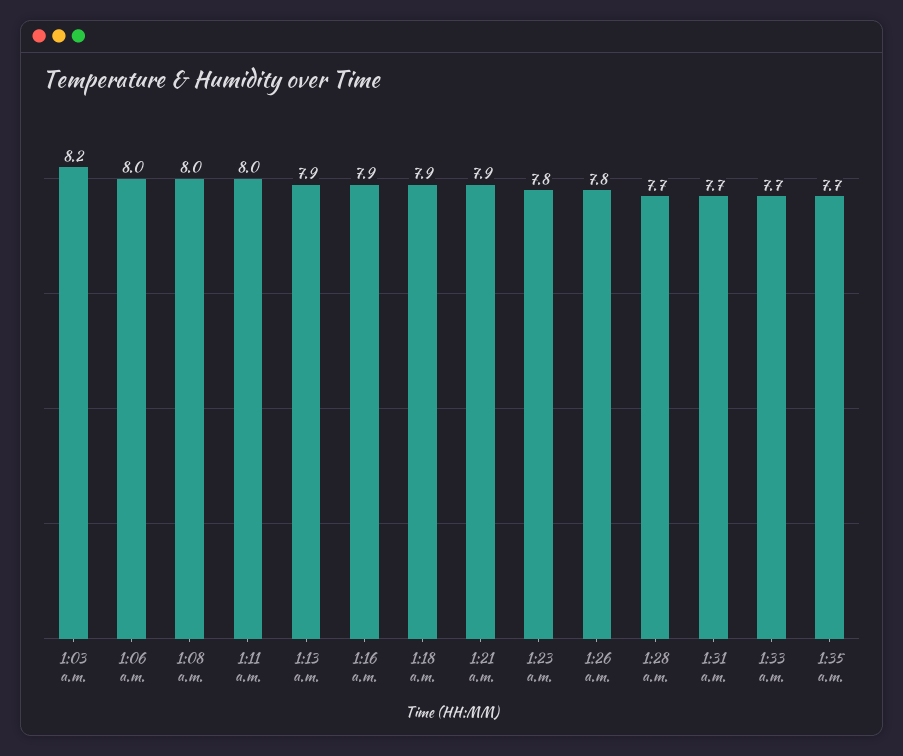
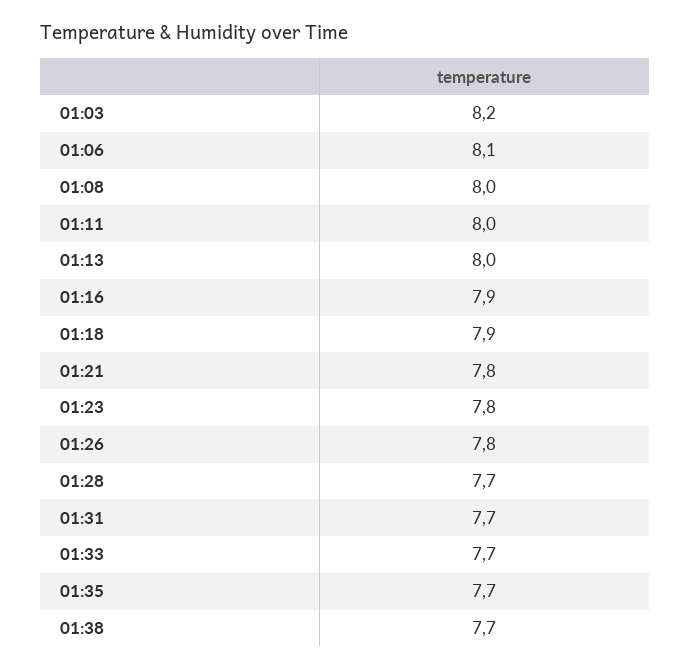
1:06 a.m.: 8 -> 8.1
1:13 a.m.: 7.9 -> 8
1:21 a.m.: 7.9 -> 7.8
01:38: none -> 7.7

